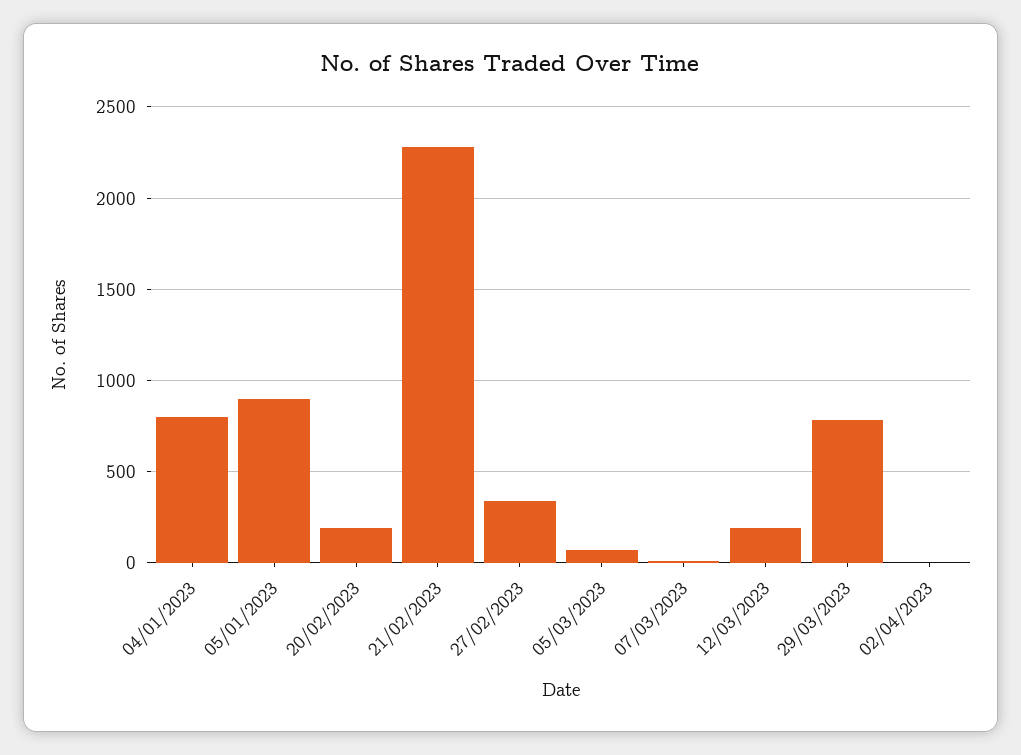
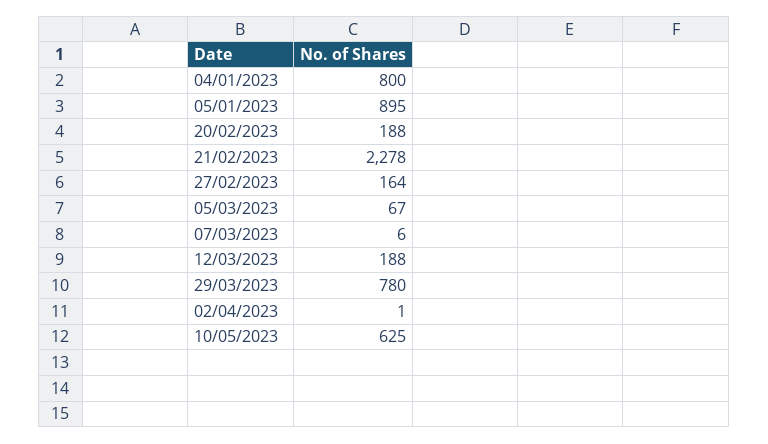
27/02/2023: 350 -> 164
10/05/2023: none -> 625

